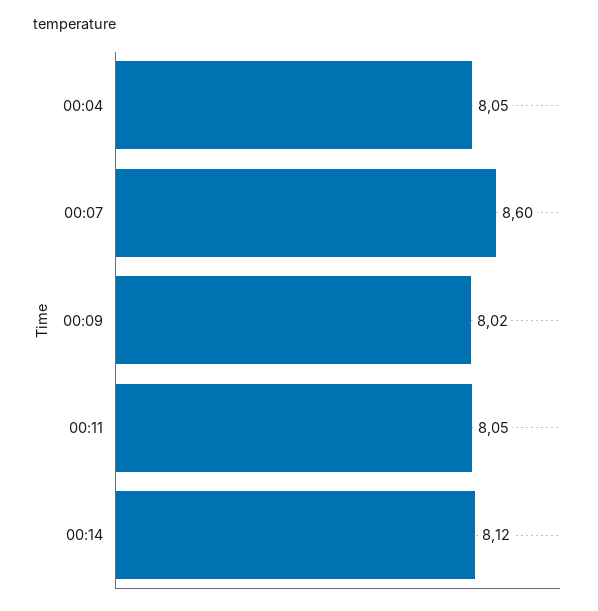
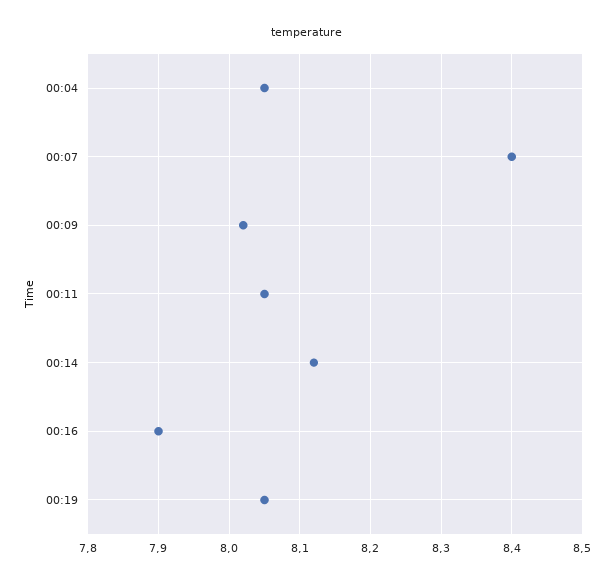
00:07: 8.6 -> 8.4
00:16: none -> 7.9
00:19: none -> 8.05

